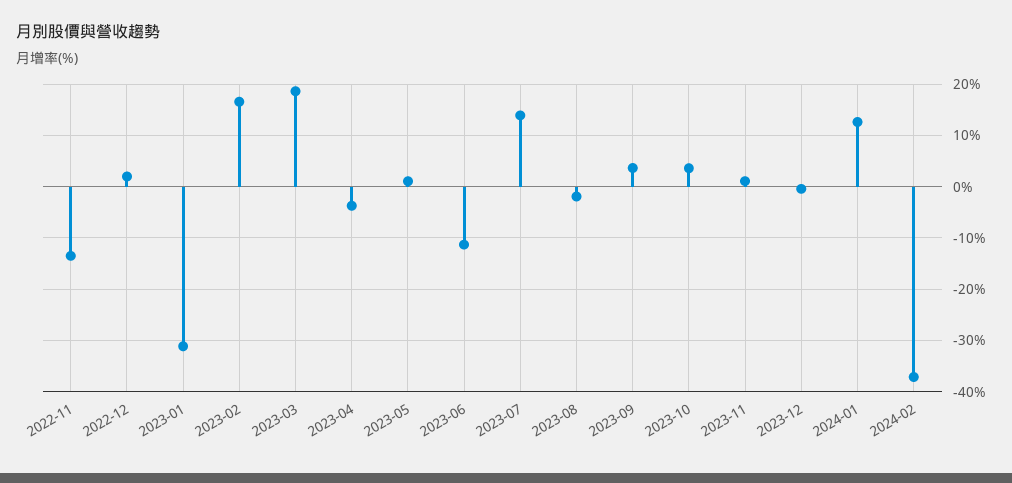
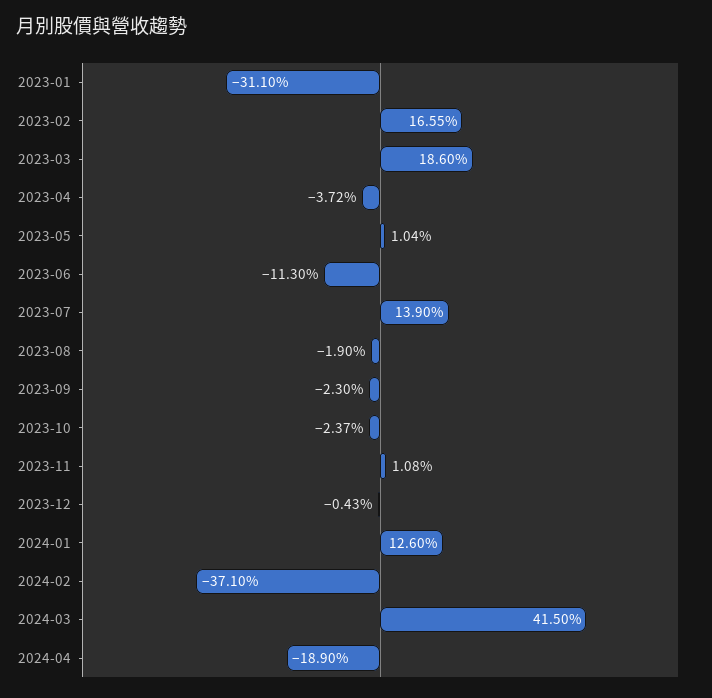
2022-11: -14 -> none
2022-12: 2 -> none
2023-09: 4 -> -2.3
2023-10: 4 -> -2.37
2024-03: none -> 41.5
2024-04: none -> -18.9

